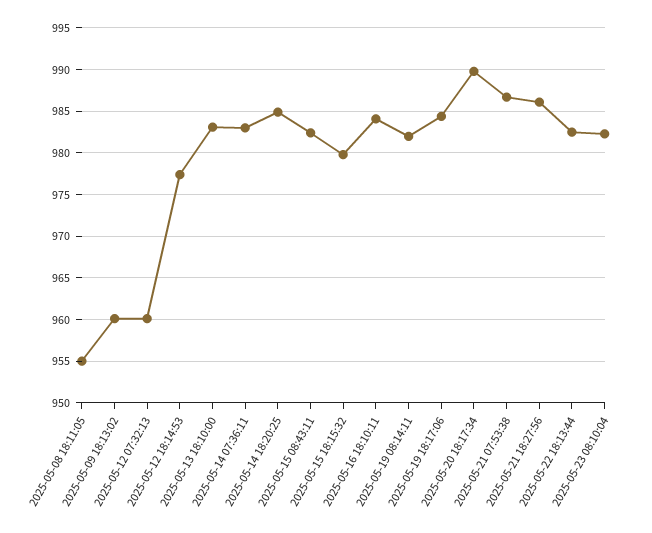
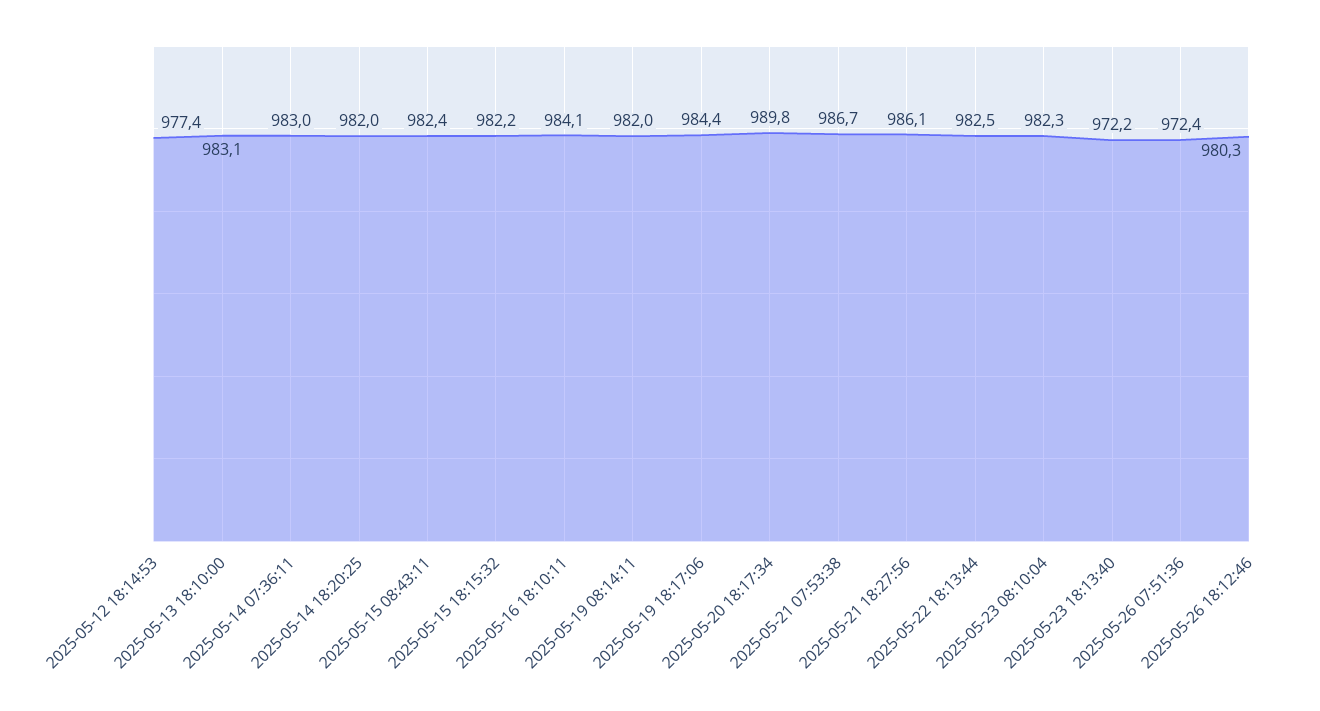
2025-05-08 18:11:05: 955 -> none
2025-05-09 18:13:02: 960 -> none
2025-05-12 07:32:13: 960 -> none
2025-05-14 18:20:25: 985 -> 982
2025-05-15 18:15:32: 980 -> 982.2
2025-05-23 18:13:40: none -> 972.2
2025-05-26 07:51:36: none -> 972.4
2025-05-26 18:12:46: none -> 980.3

